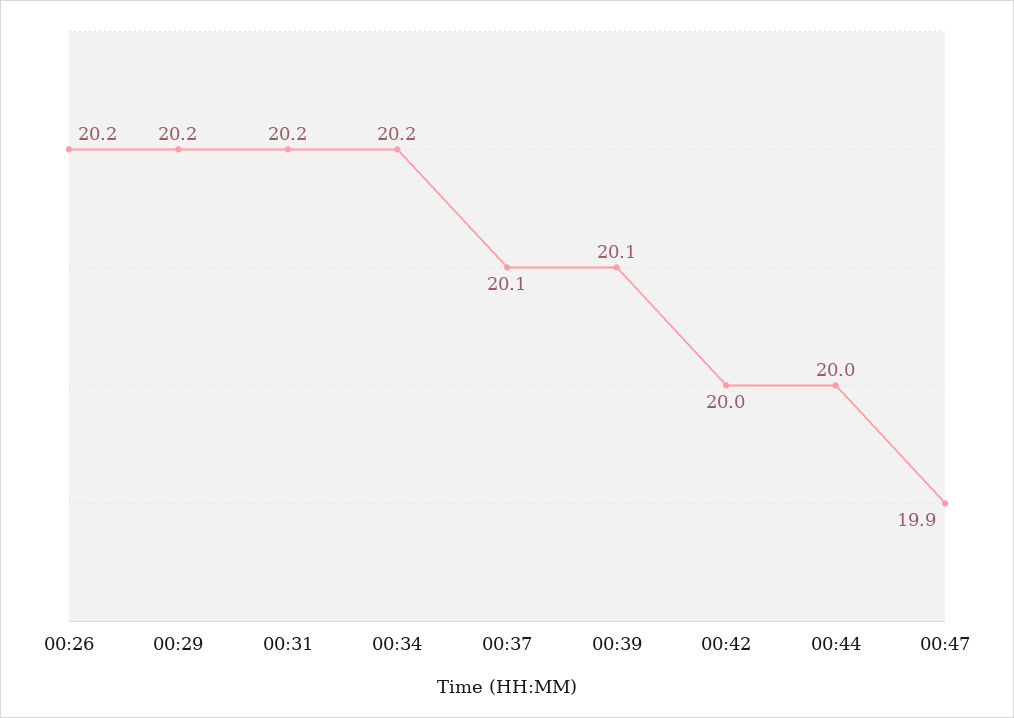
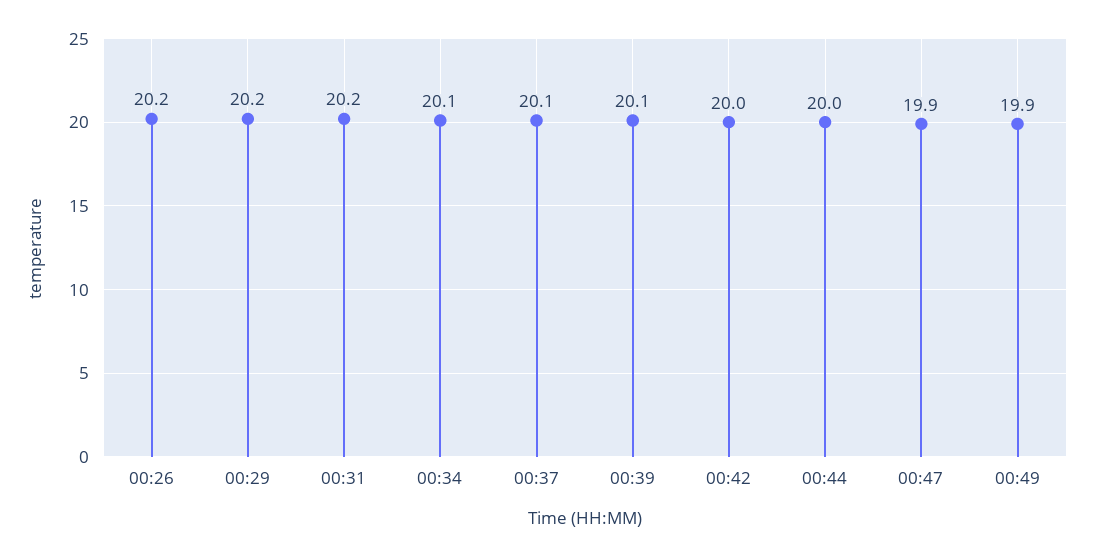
00:34: 20.2 -> 20.1
00:49: none -> 19.9

